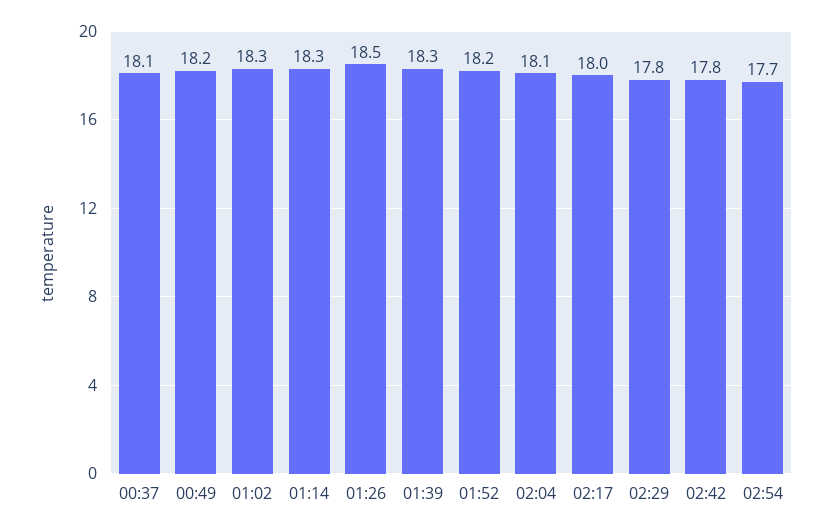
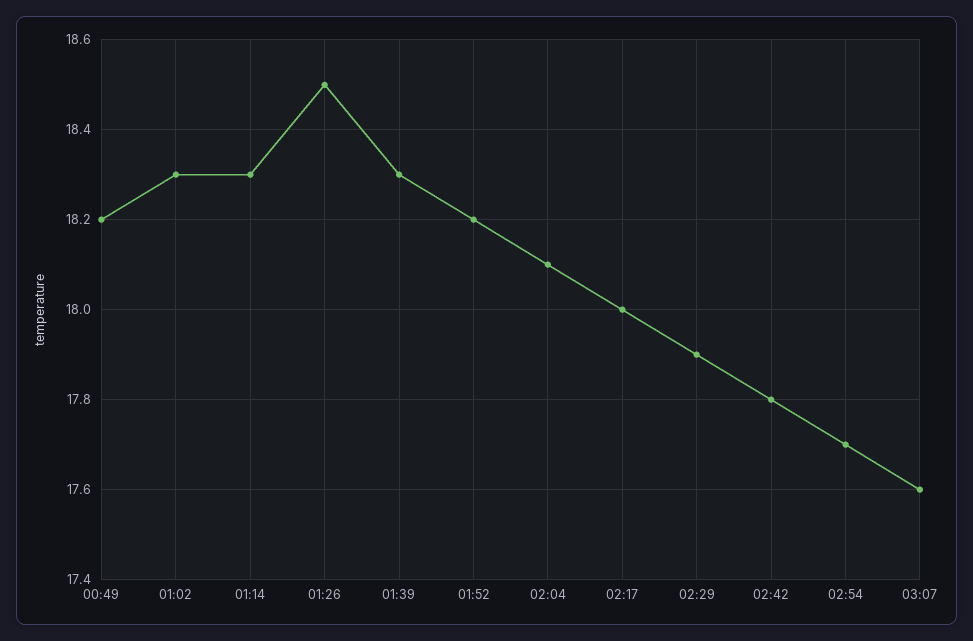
00:37: 18.1 -> none
02:29: 17.8 -> 17.9
03:07: none -> 17.6

